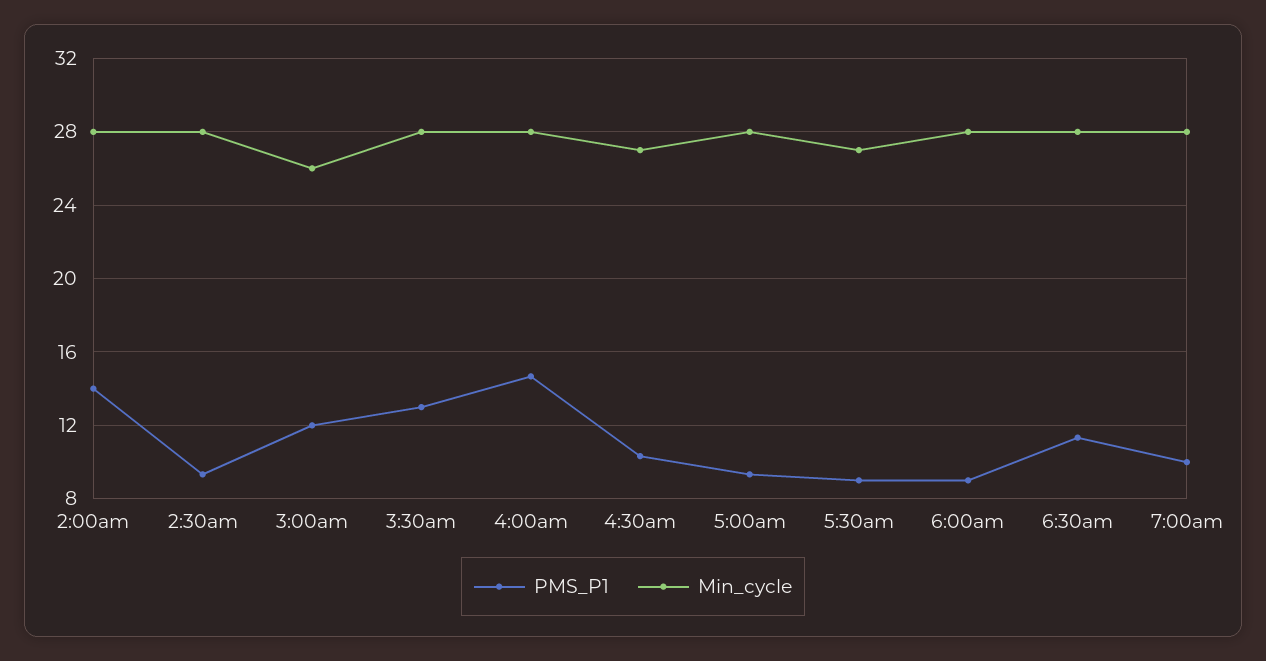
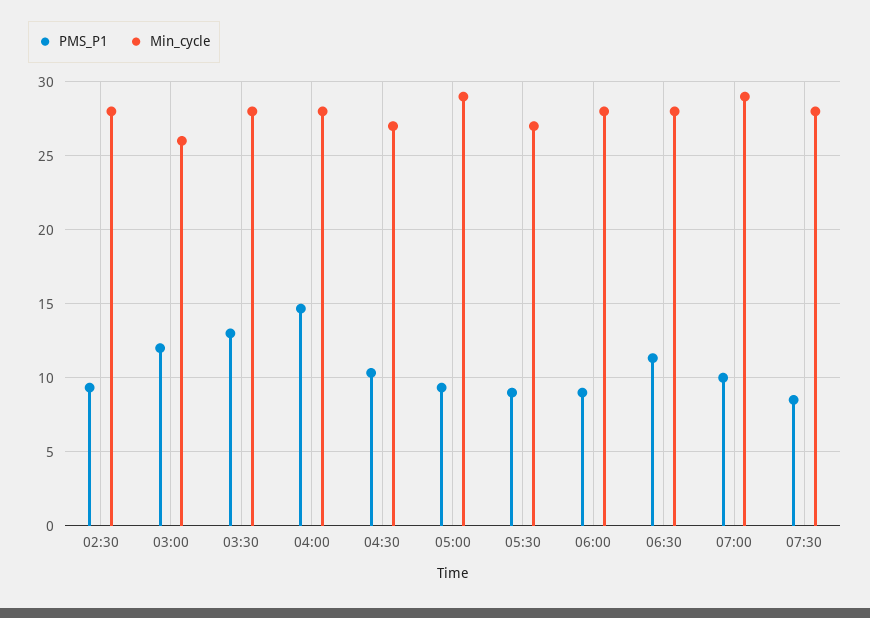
PMS_P1, 2:00am: 14 -> none
Min_cycle, 2:00am: 28 -> none
Min_cycle, 5:00am: 28 -> 29
Min_cycle, 7:00am: 28 -> 29
PMS_P1, 07:30: none -> 8.5
Min_cycle, 07:30: none -> 28

